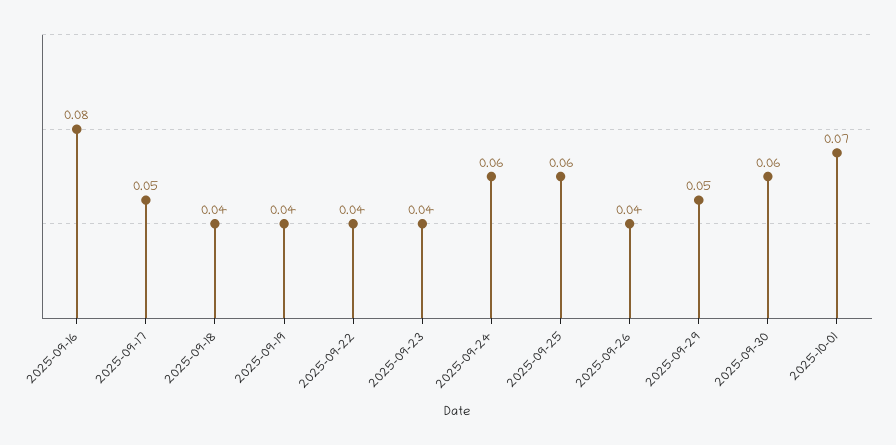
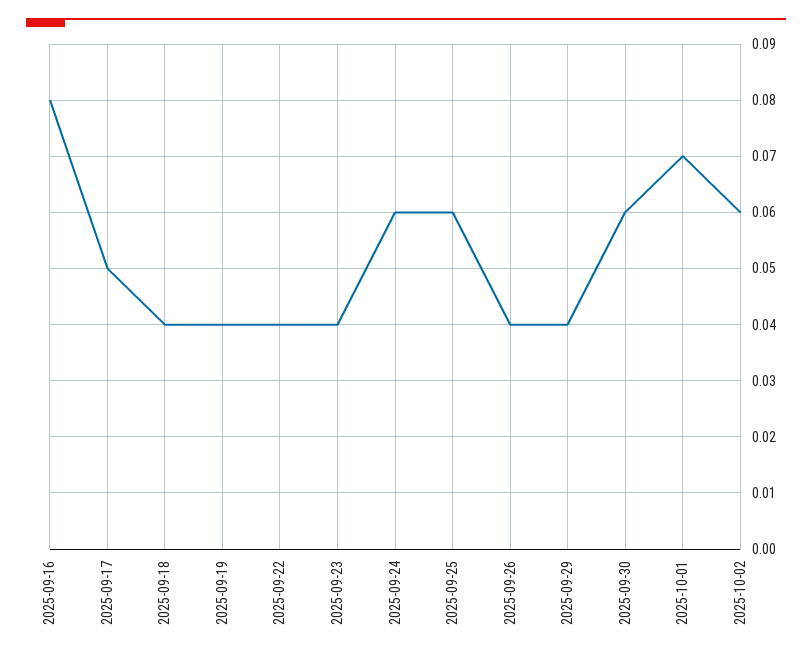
2025-09-29: 0.05 -> 0.04
2025-10-02: none -> 0.06

